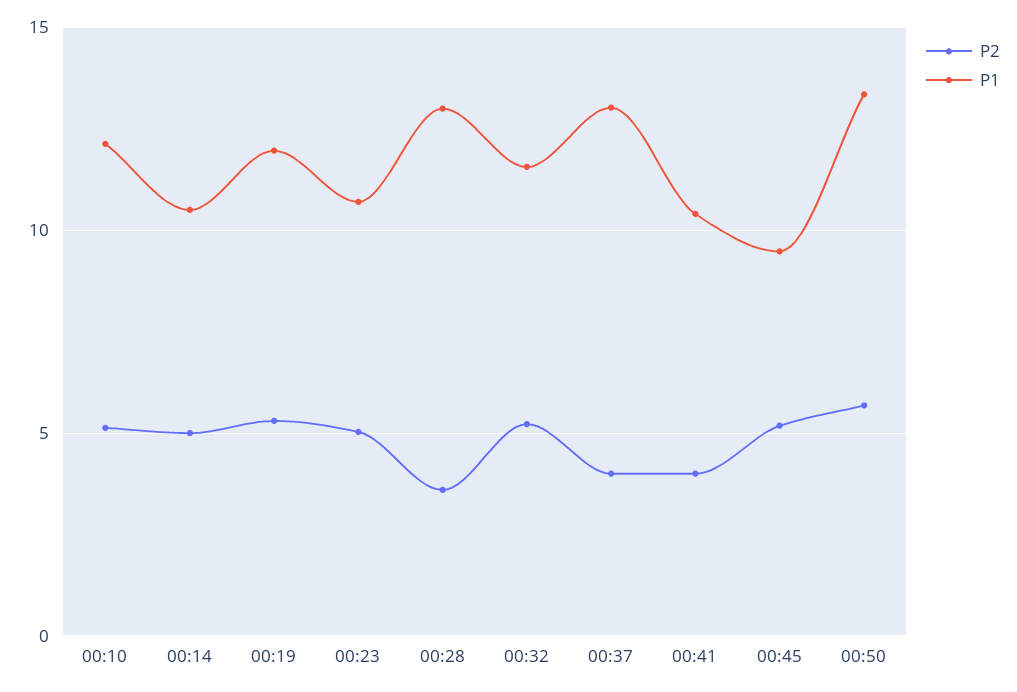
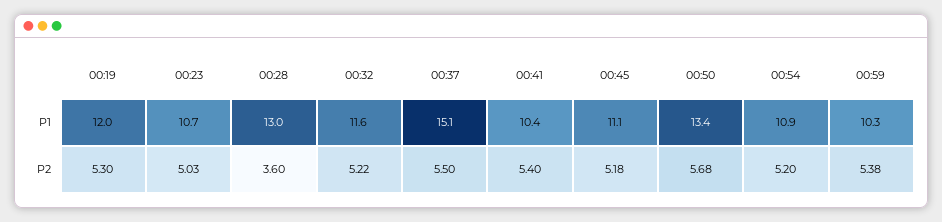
P2, 00:10: 5 -> none
P1, 00:10: 12 -> none
P2, 00:14: 5 -> none
P1, 00:14: 10.5 -> none
P2, 00:37: 4 -> 5.5
P1, 00:37: 13 -> 15.1
P2, 00:41: 4 -> 5.4
P1, 00:45: 9.5 -> 11.1
P1, 00:54: none -> 10.9
P1, 00:59: none -> 10.3
P2, 00:54: none -> 5.2
P2, 00:59: none -> 5.38

